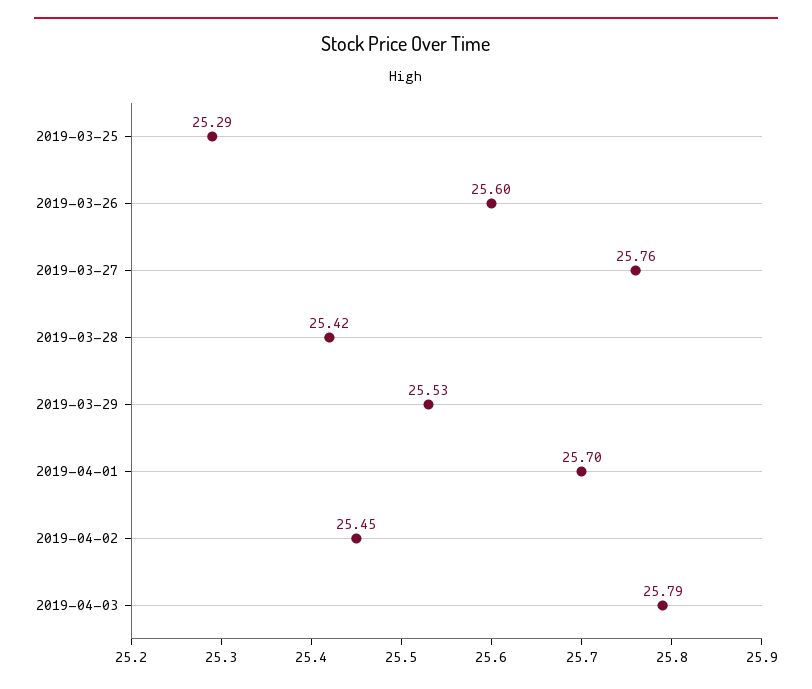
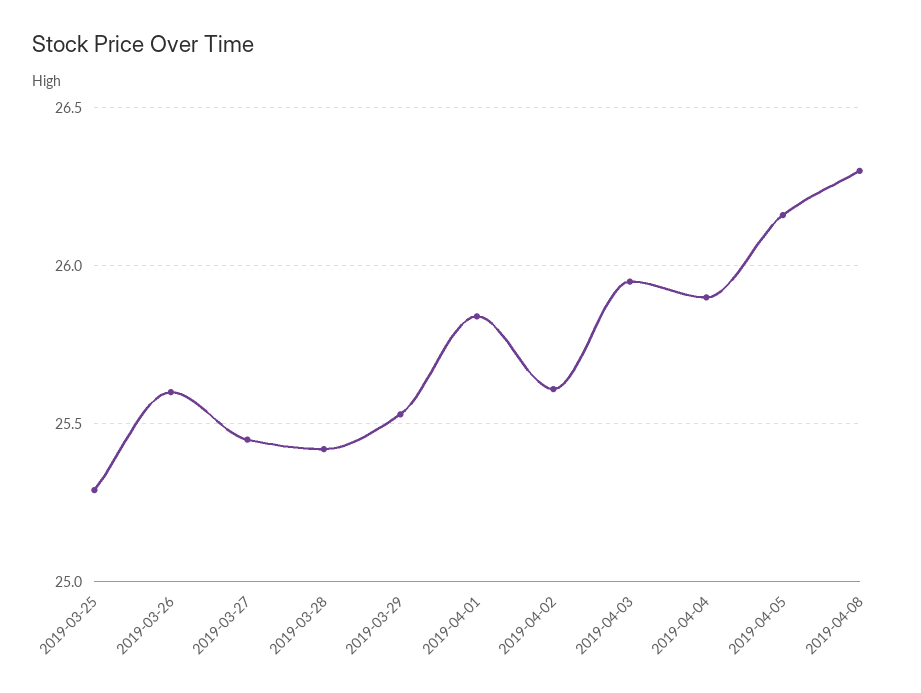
2019-03-27: 25.76 -> 25.45
2019-04-01: 25.7 -> 25.85
2019-04-02: 25.45 -> 25.6
2019-04-03: 25.79 -> 25.95
2019-04-04: none -> 25.9
2019-04-05: none -> 26.15
2019-04-08: none -> 26.3

